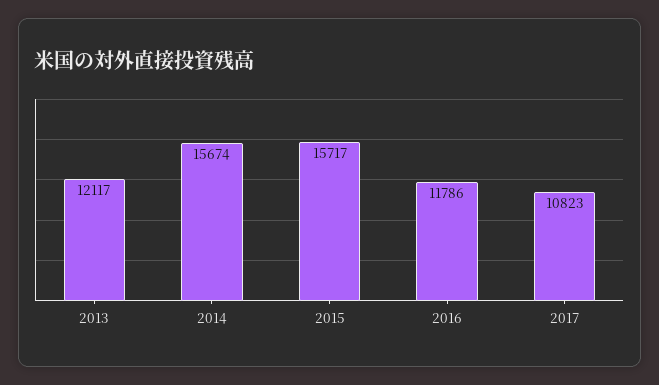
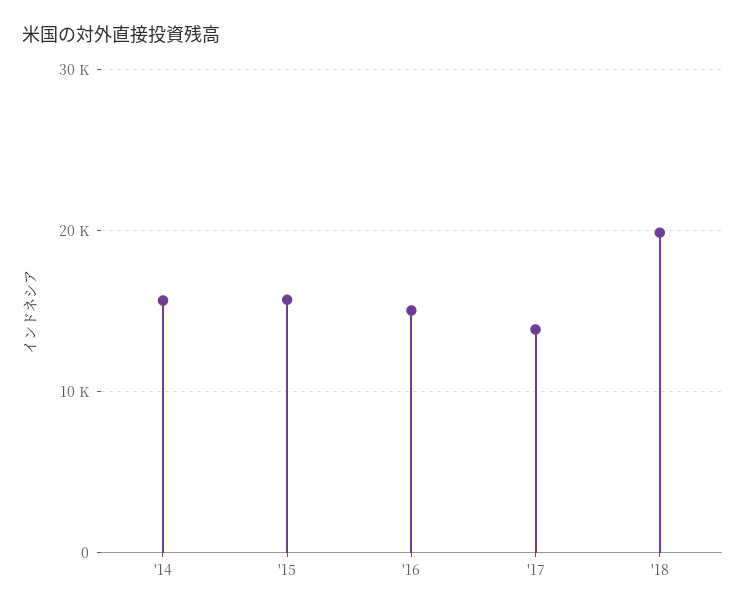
2013: 12117 -> none
2016: 11786 -> 15000
2017: 10823 -> 14000
'18: none -> 20000

